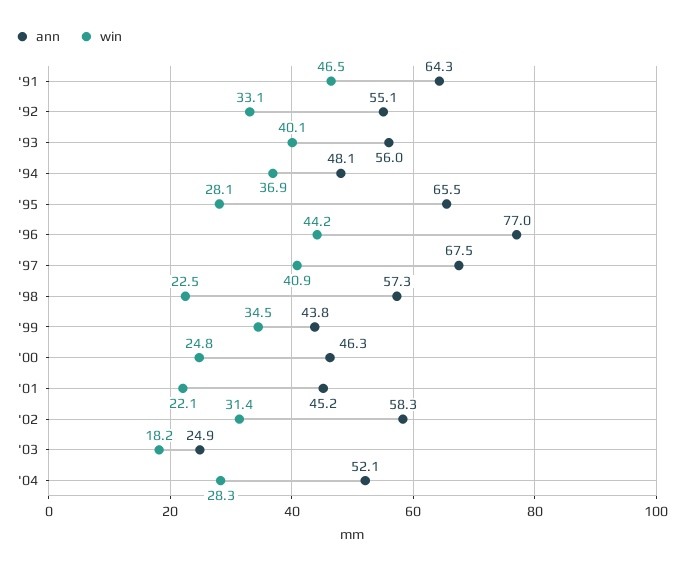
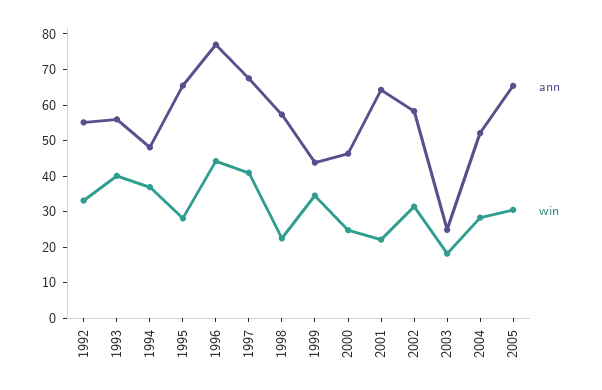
ann, '91: 64.3 -> none
win, '91: 46.5 -> none
ann, '01: 45.2 -> 65
ann, 2005: none -> 65
win, 2005: none -> 30

